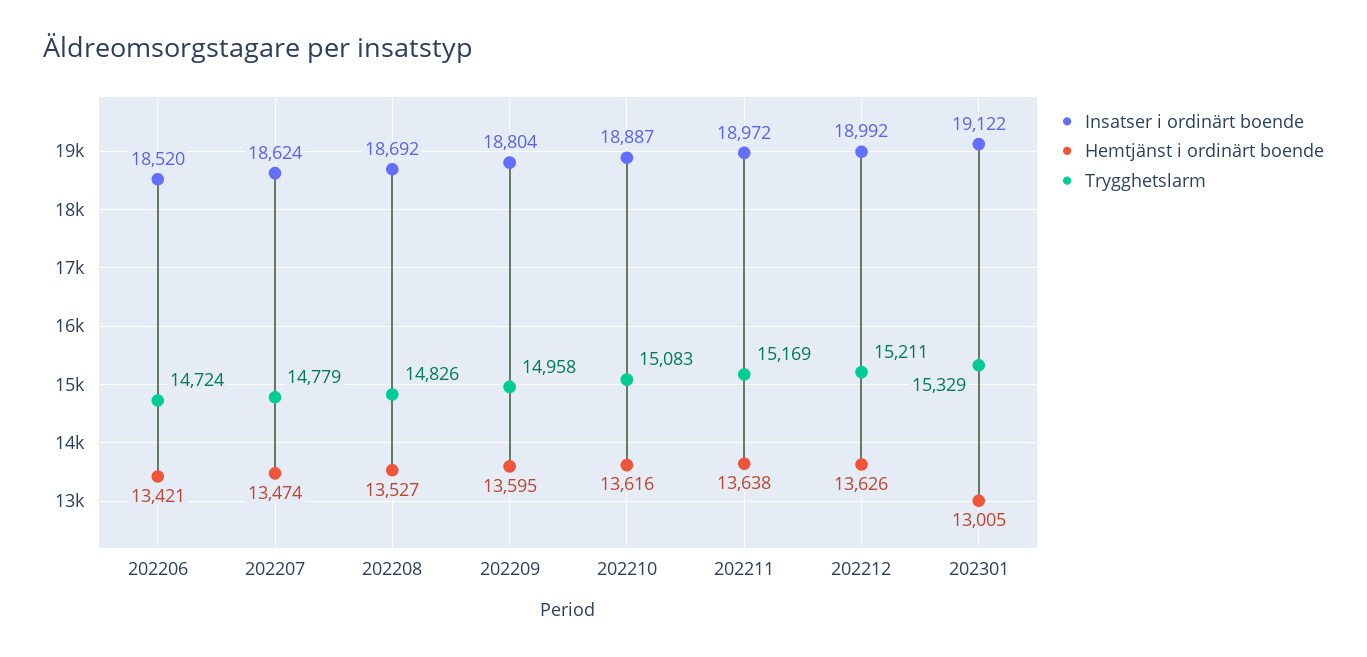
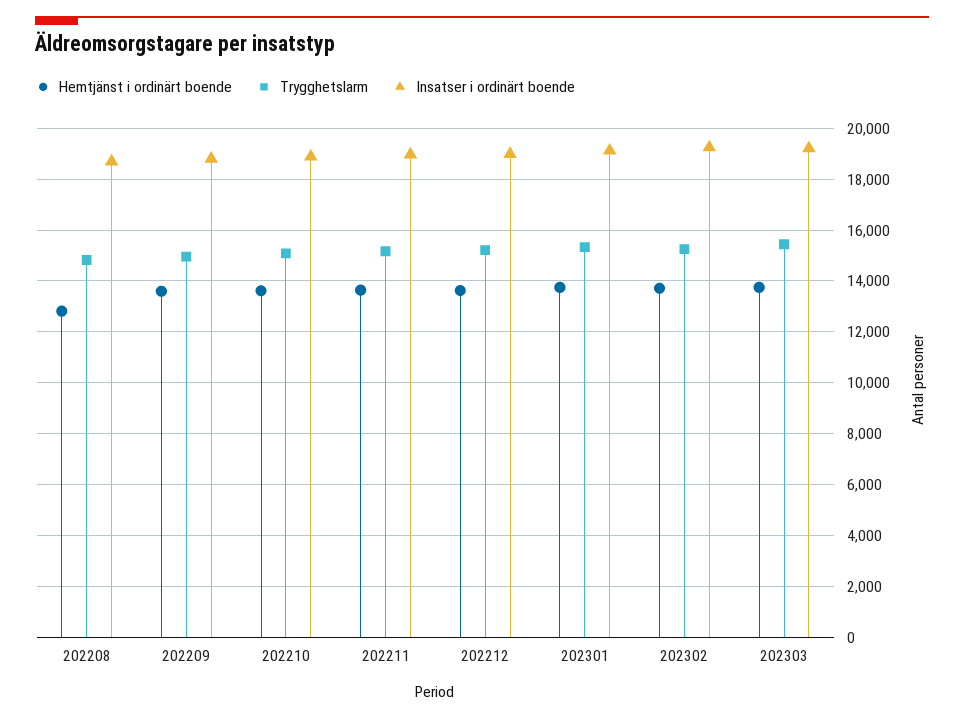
Insatser i ordinärt boende, 202206: 18520 -> none
Hemtjänst i ordinärt boende, 202206: 13421 -> none
Trygghetslarm, 202206: 14724 -> none
Insatser i ordinärt boende, 202207: 18624 -> none
Hemtjänst i ordinärt boende, 202207: 13474 -> none
Trygghetslarm, 202207: 14779 -> none
Hemtjänst i ordinärt boende, 202208: 13527 -> 12750
Hemtjänst i ordinärt boende, 202301: 13005 -> 13750
Hemtjänst i ordinärt boende, 202302: none -> 13750
Trygghetslarm, 202302: none -> 15250
Insatser i ordinärt boende, 202302: none -> 19250
Hemtjänst i ordinärt boende, 202303: none -> 13750
Trygghetslarm, 202303: none -> 15500
Insatser i ordinärt boende, 202303: none -> 19250

